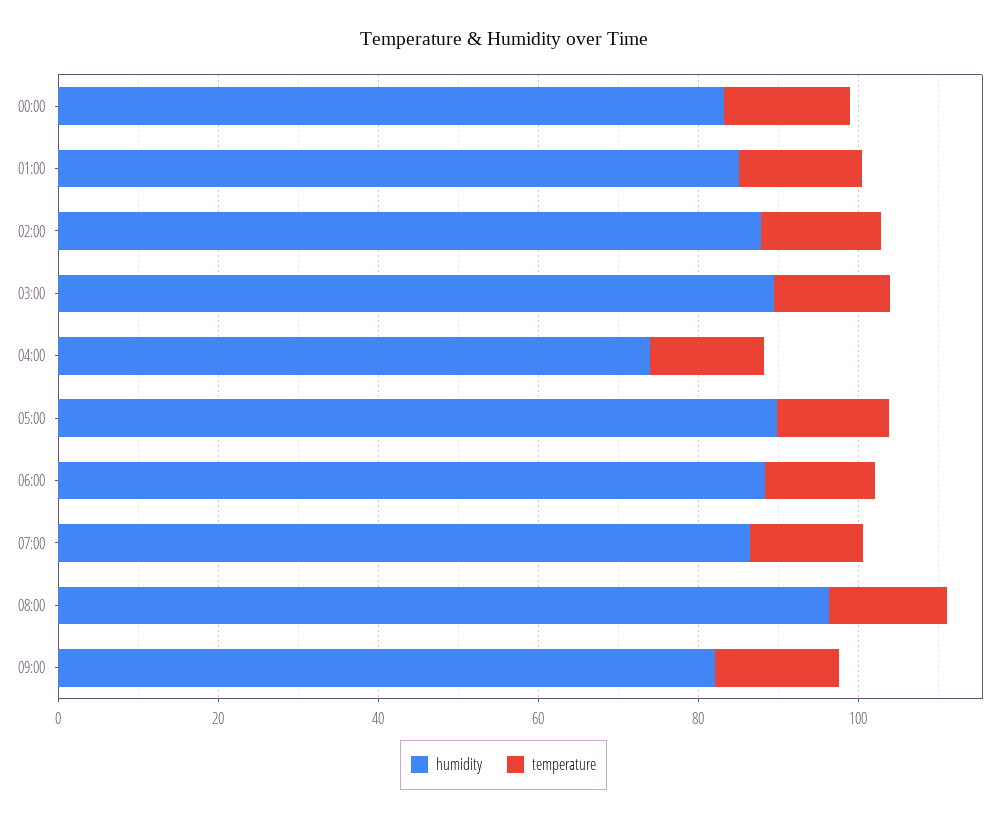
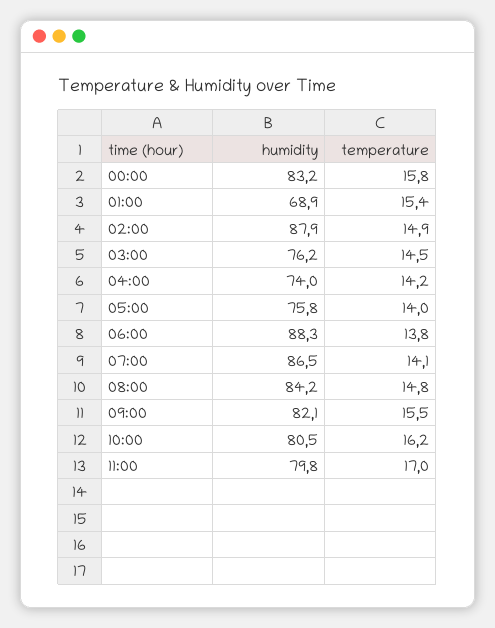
humidity, 01:00: 85 -> 68.9
humidity, 03:00: 90 -> 76.2
humidity, 05:00: 90 -> 75.8
humidity, 08:00: 95 -> 84.2
humidity, 10:00: none -> 80.5
temperature, 10:00: none -> 16.2
humidity, 11:00: none -> 79.8
temperature, 11:00: none -> 17

